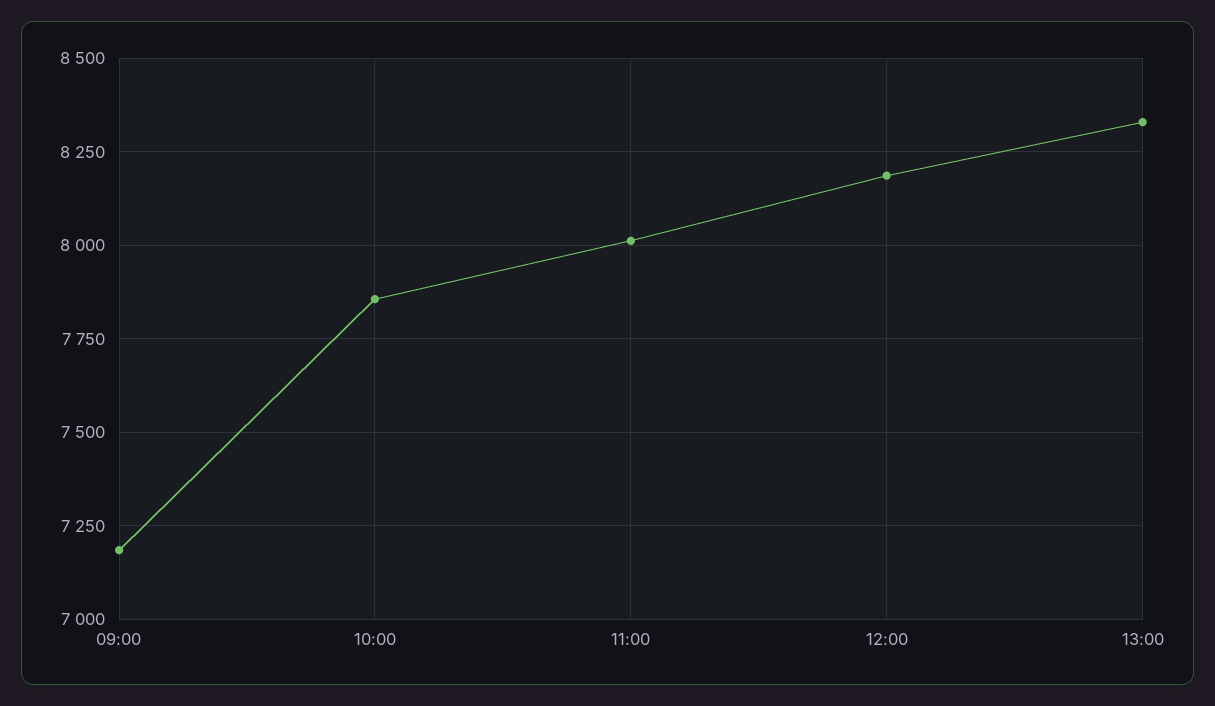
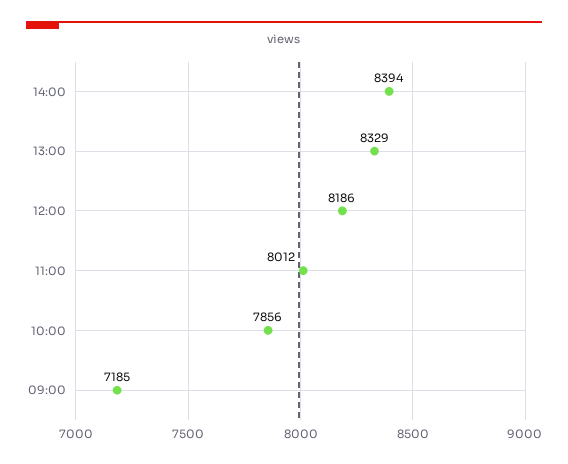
14:00: none -> 8394

